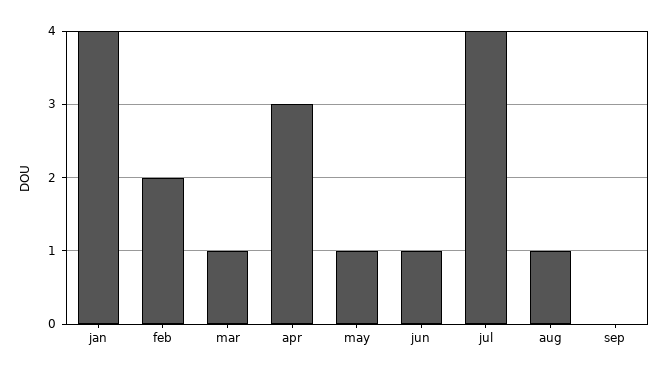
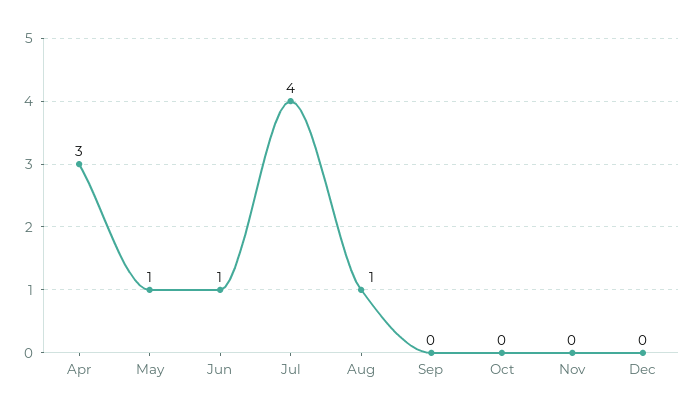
jan: 4 -> none
feb: 2 -> none
mar: 1 -> none
Oct: none -> 0
Nov: none -> 0
Dec: none -> 0

